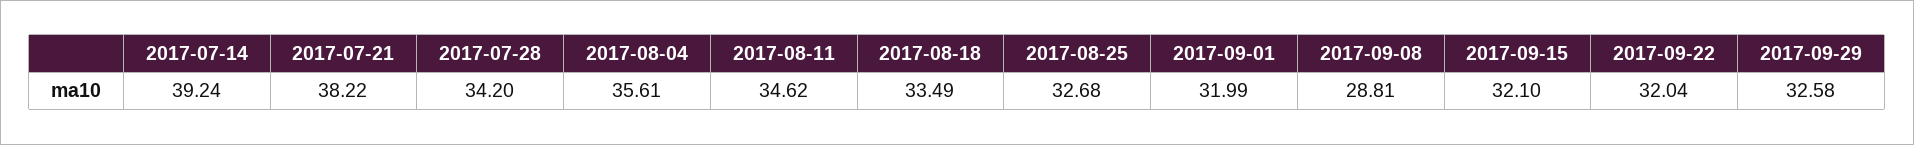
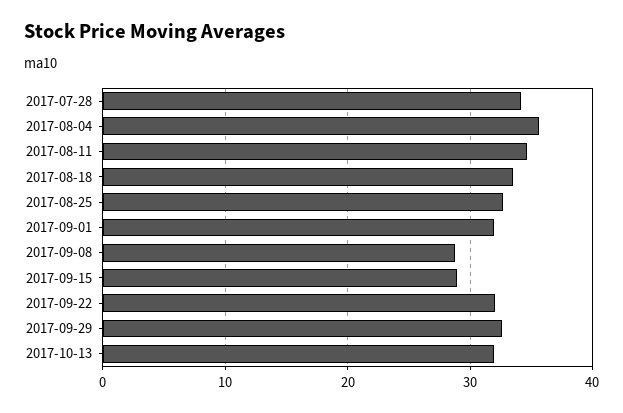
2017-07-14: 39.24 -> none
2017-07-21: 38.22 -> none
2017-09-15: 32.1 -> 29
2017-10-13: none -> 32

